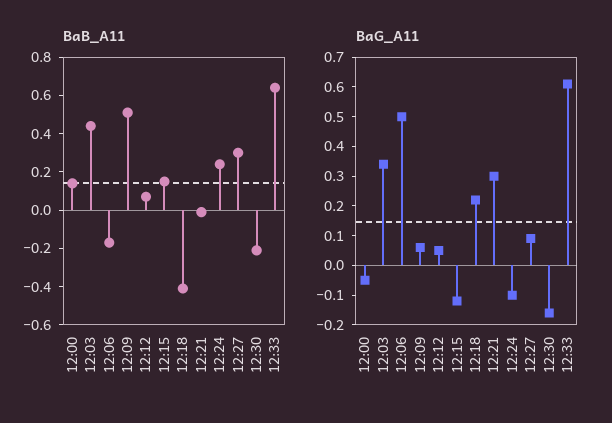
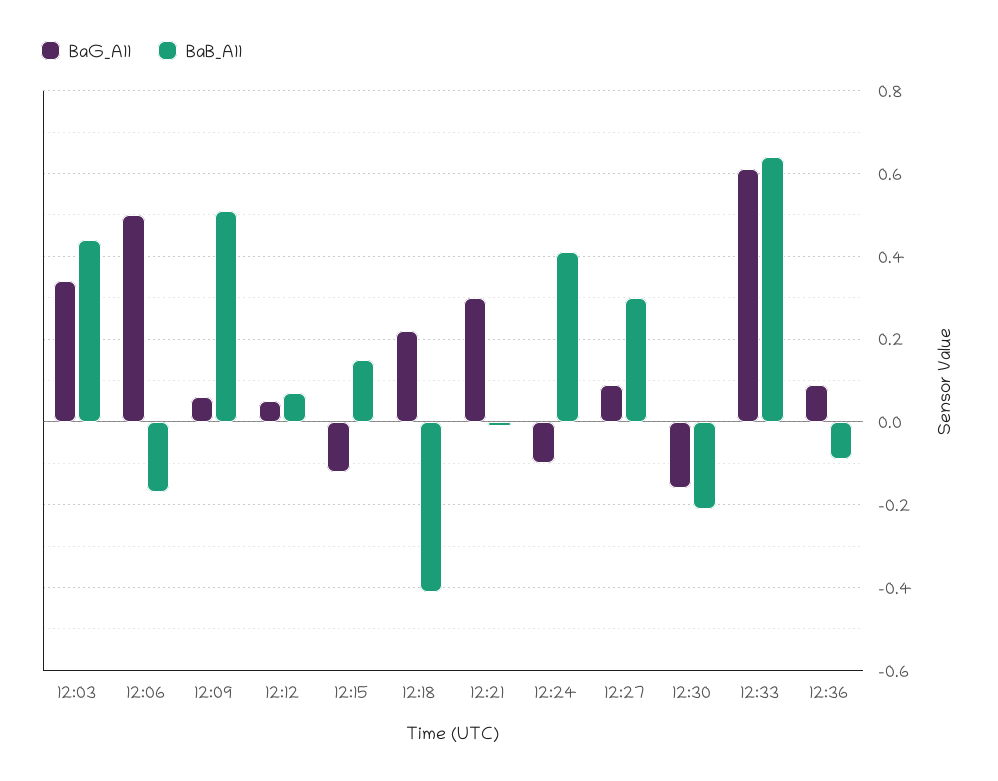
BaB_A11, 12:00: 0.15 -> none
BaB_A11, 12:24: 0.25 -> 0.4
BaG_A11, 12:00: -0.05 -> none
BaG_A11, 12:36: none -> 0.1
BaB_A11, 12:36: none -> -0.1

